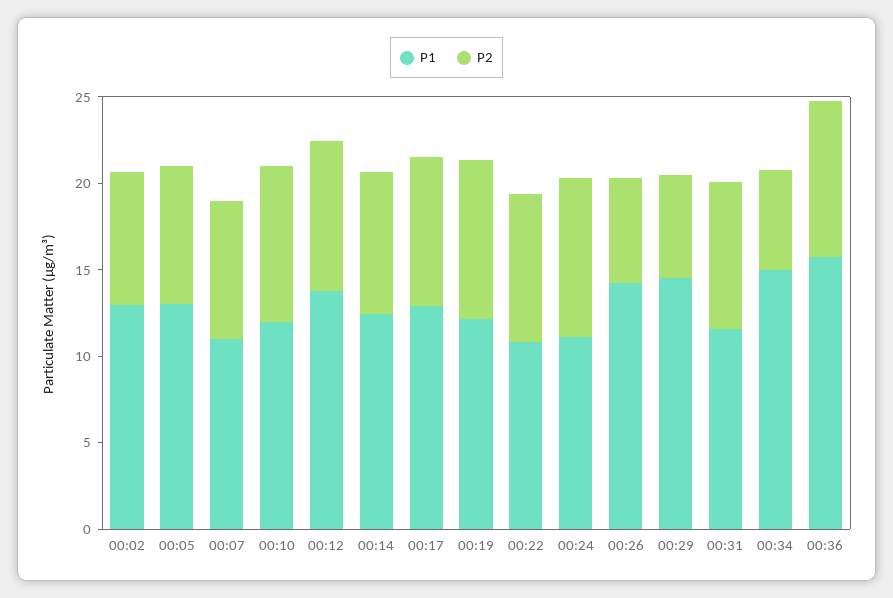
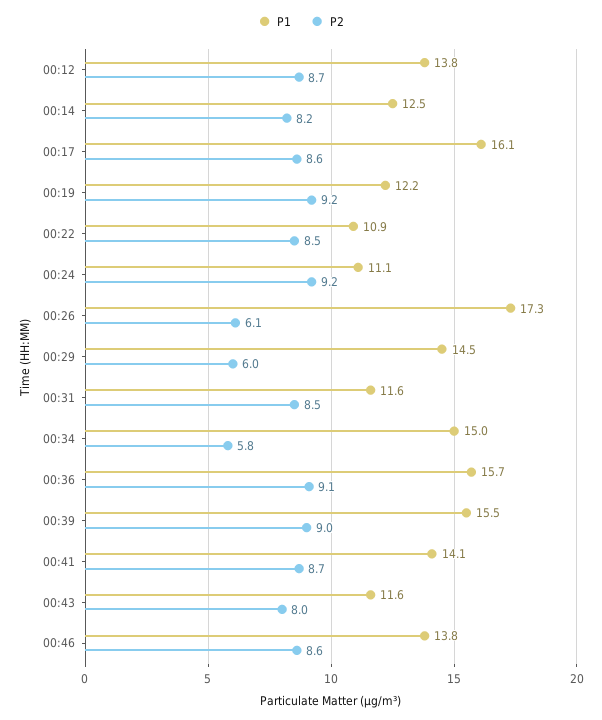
P1, 00:02: 13 -> none
P2, 00:02: 8 -> none
P1, 00:05: 13 -> none
P2, 00:05: 8 -> none
P1, 00:07: 11 -> none
P2, 00:07: 8 -> none
P1, 00:10: 12 -> none
P2, 00:10: 9 -> none
P1, 00:17: 13 -> 16.1
P1, 00:26: 14 -> 17.3
P1, 00:39: none -> 15.5
P2, 00:39: none -> 9
P1, 00:41: none -> 14.1
P2, 00:41: none -> 8.7
P1, 00:43: none -> 11.6
P2, 00:43: none -> 8
P1, 00:46: none -> 13.8
P2, 00:46: none -> 8.6

